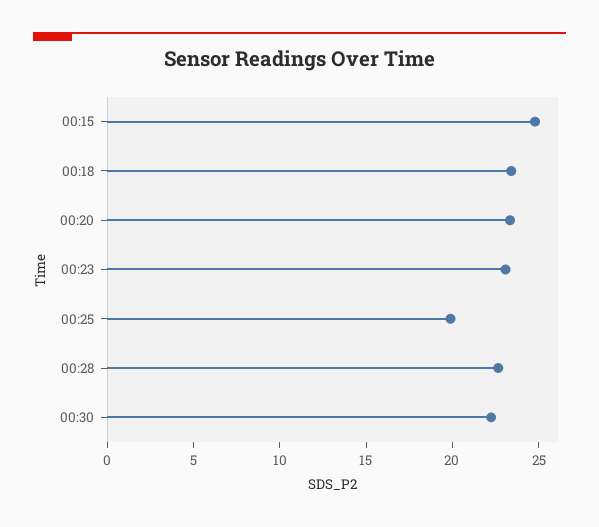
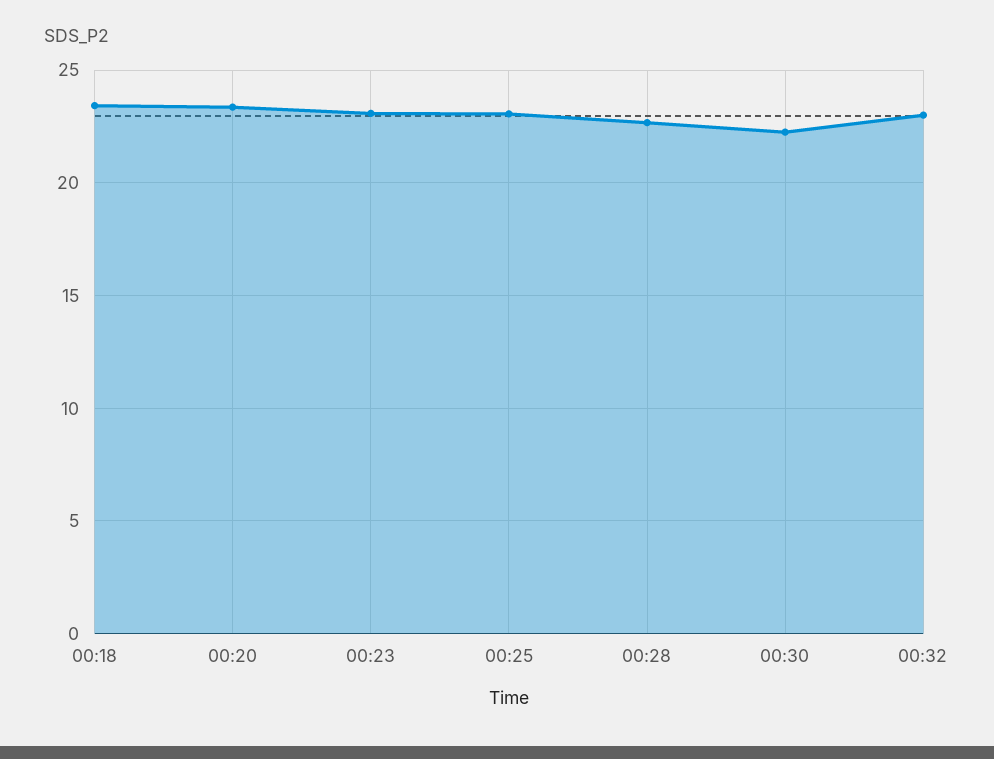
00:15: 25 -> none
00:25: 20 -> 23
00:32: none -> 23

